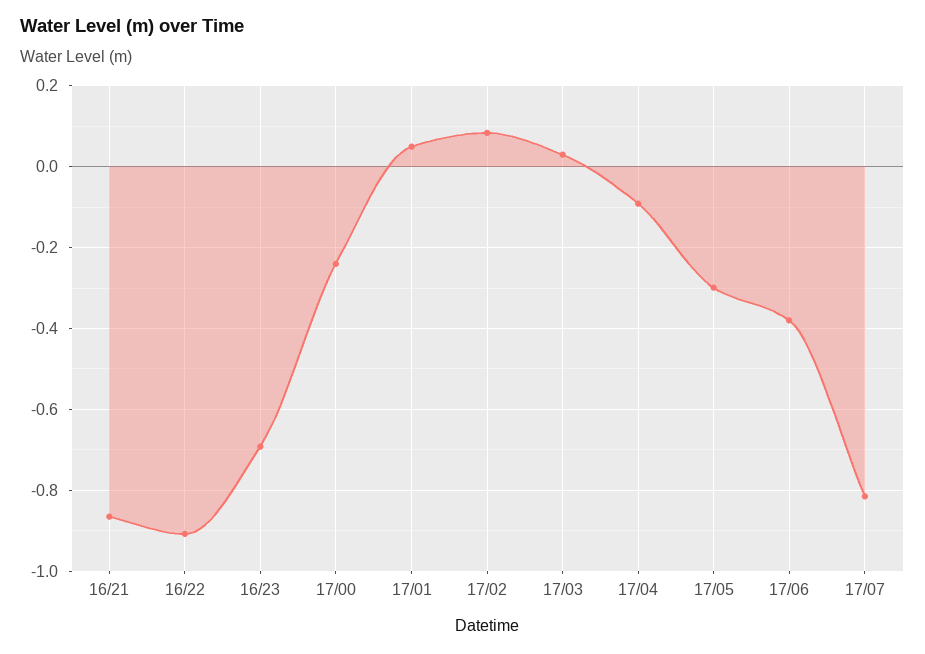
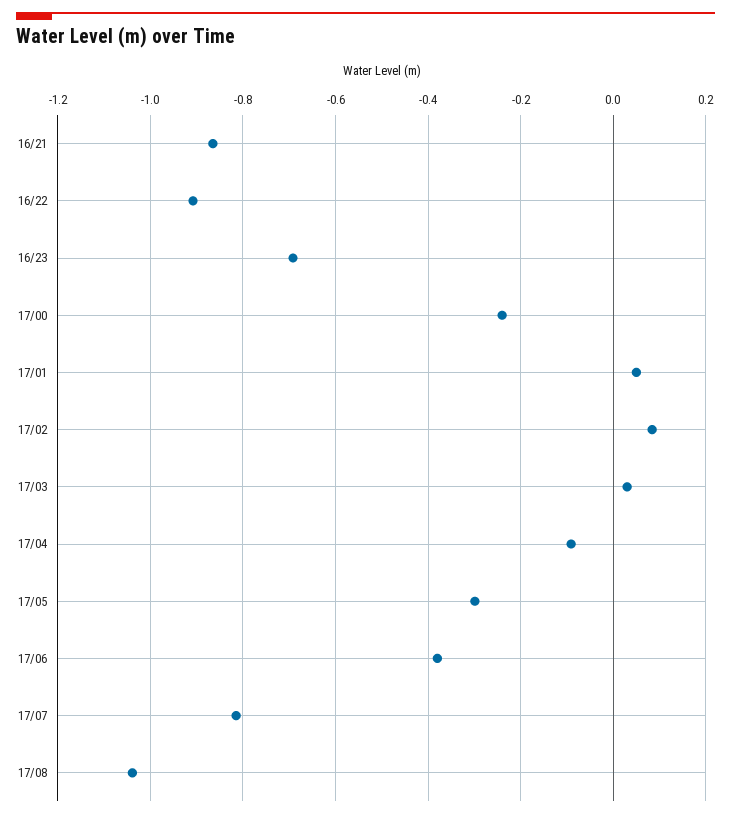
17/08: none -> -1.04

